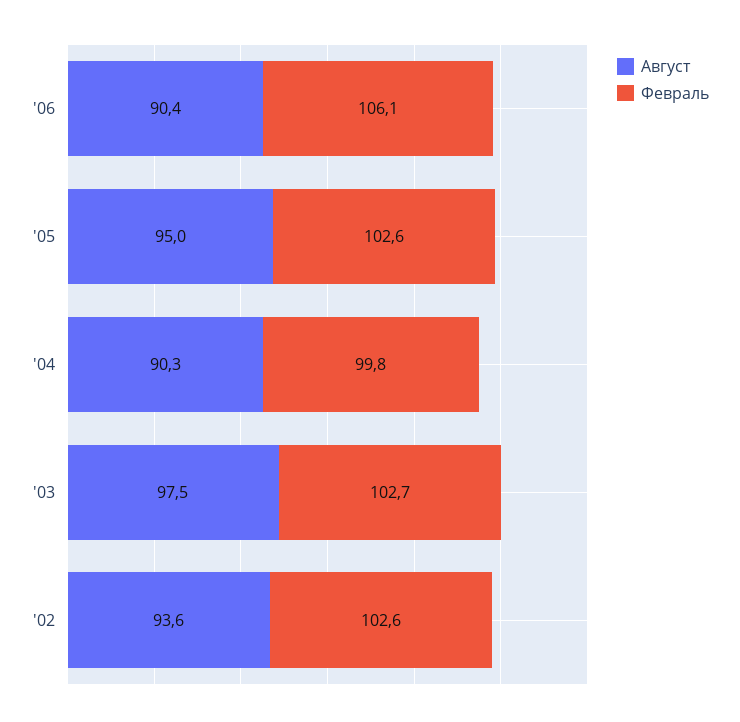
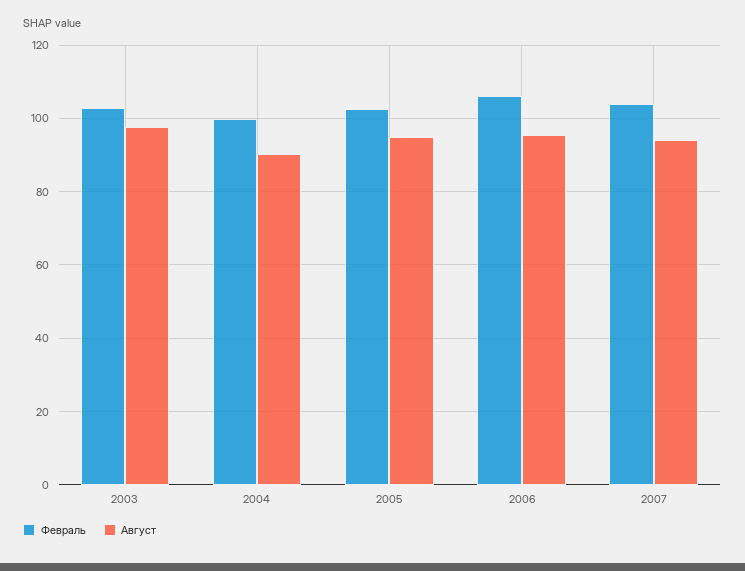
Август, '06: 90.4 -> 96
Август, '02: 93.6 -> none
Февраль, '02: 102.6 -> none
Февраль, 2007: none -> 104
Август, 2007: none -> 94

